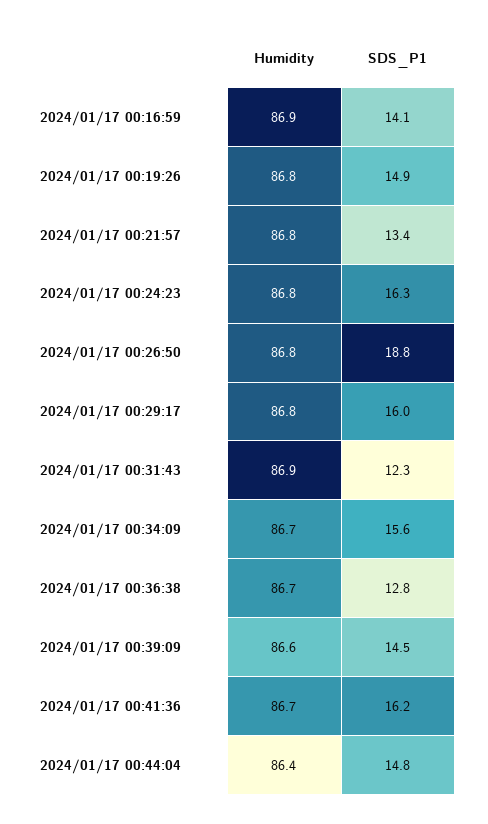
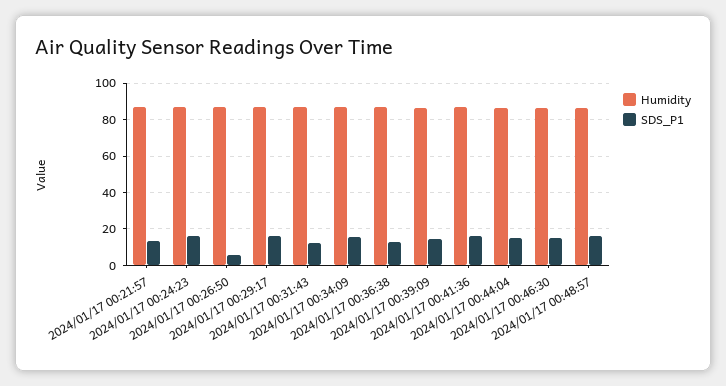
Humidity, 2024/01/17 00:16:59: 86.9 -> none
SDS_P1, 2024/01/17 00:16:59: 14.1 -> none
Humidity, 2024/01/17 00:19:26: 86.8 -> none
SDS_P1, 2024/01/17 00:19:26: 14.9 -> none
SDS_P1, 2024/01/17 00:26:50: 18.8 -> 5
Humidity, 2024/01/17 00:46:30: none -> 85
SDS_P1, 2024/01/17 00:46:30: none -> 15
Humidity, 2024/01/17 00:48:57: none -> 85
SDS_P1, 2024/01/17 00:48:57: none -> 15

